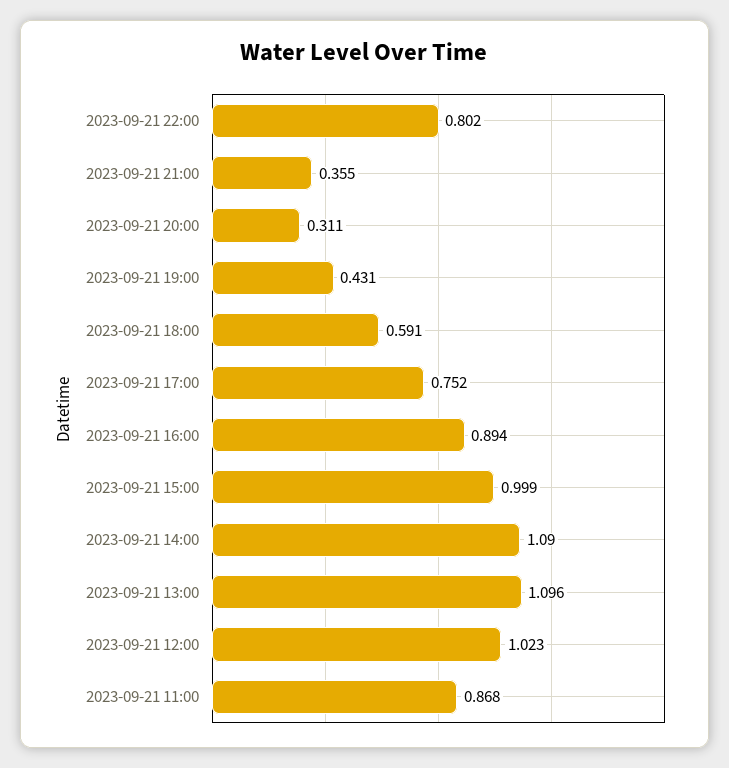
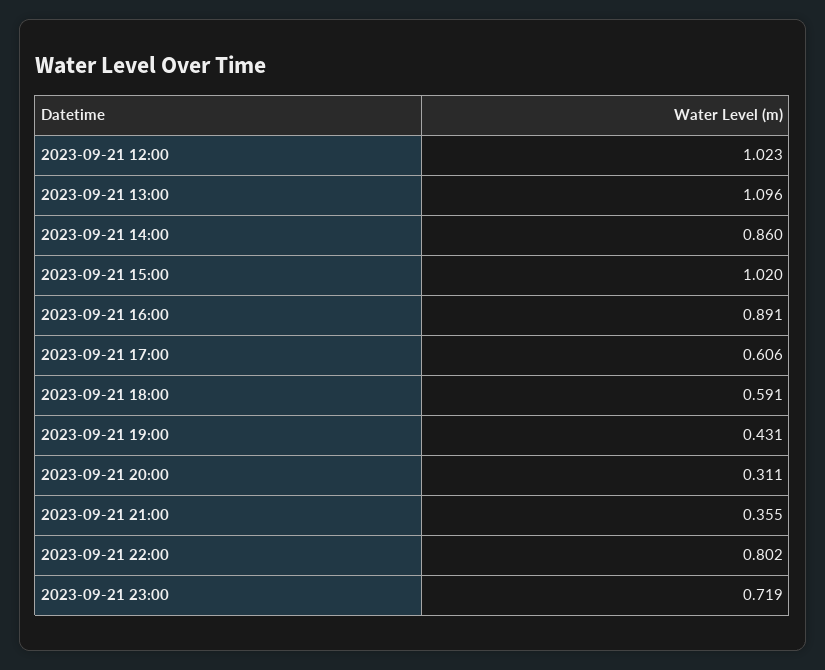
2023-09-21 17:00: 0.752 -> 0.606
2023-09-21 16:00: 0.894 -> 0.891
2023-09-21 15:00: 0.999 -> 1.02
2023-09-21 14:00: 1.09 -> 0.86
2023-09-21 11:00: 0.868 -> none
2023-09-21 23:00: none -> 0.719

